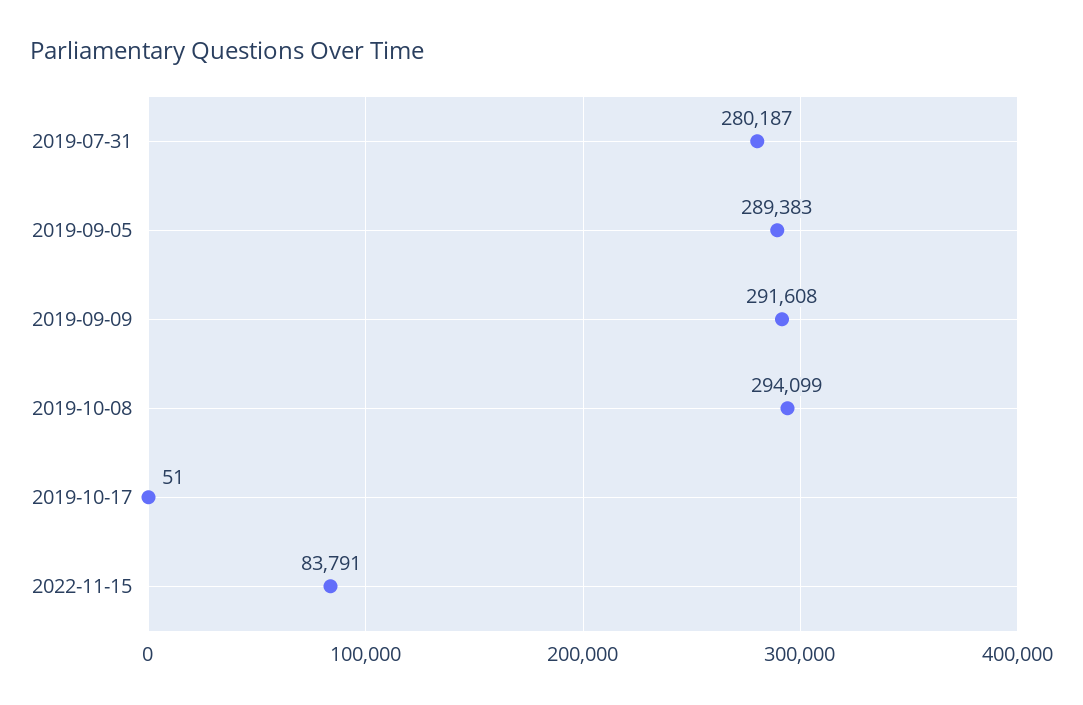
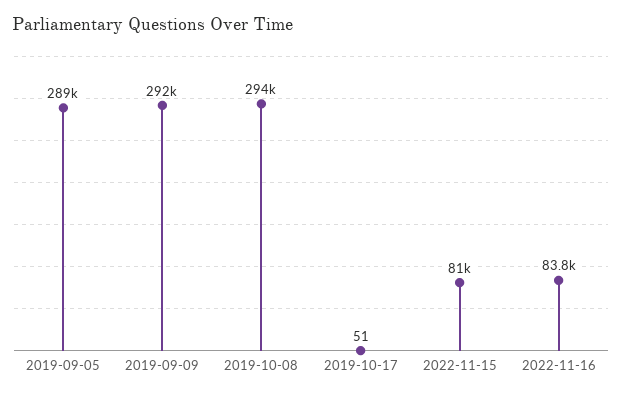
2019-07-31: 280187 -> none
2022-11-15: 83791 -> 81000
2022-11-16: none -> 83800

